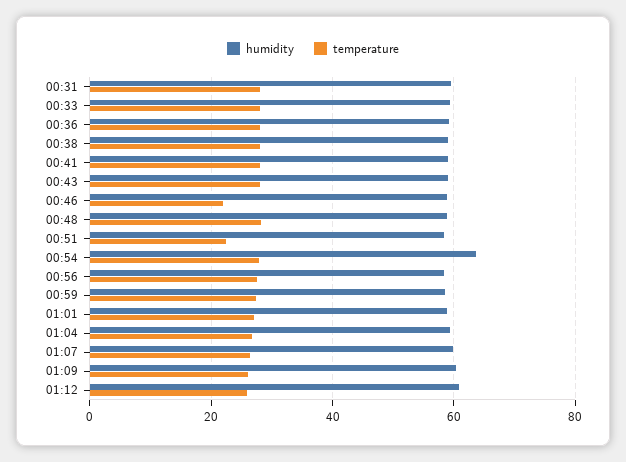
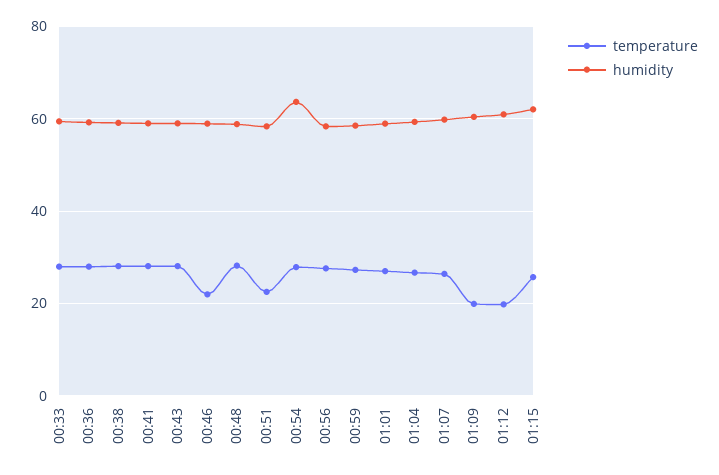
humidity, 00:31: 60 -> none
temperature, 00:31: 28 -> none
temperature, 01:09: 26 -> 20
temperature, 01:12: 26 -> 20
temperature, 01:15: none -> 26
humidity, 01:15: none -> 62

